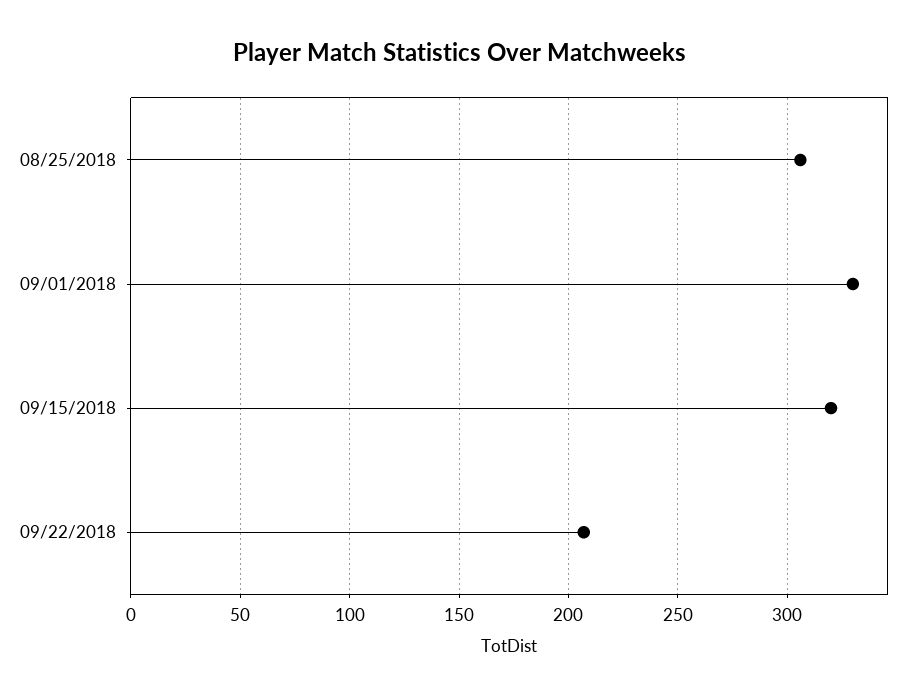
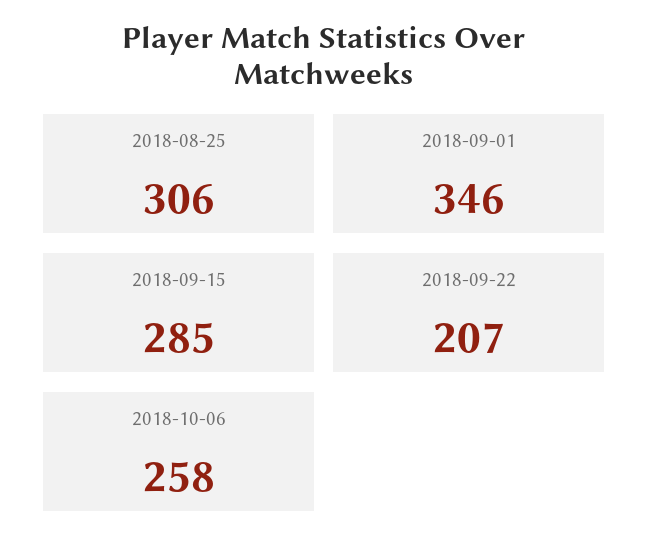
09/01/2018: 330 -> 346
09/15/2018: 320 -> 285
2018-10-06: none -> 258

